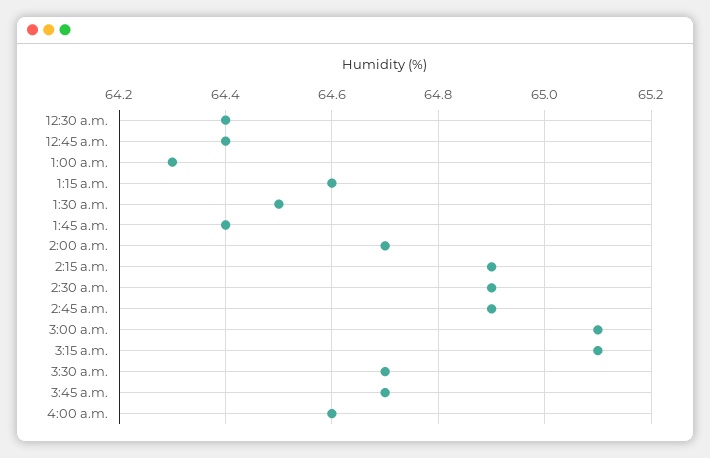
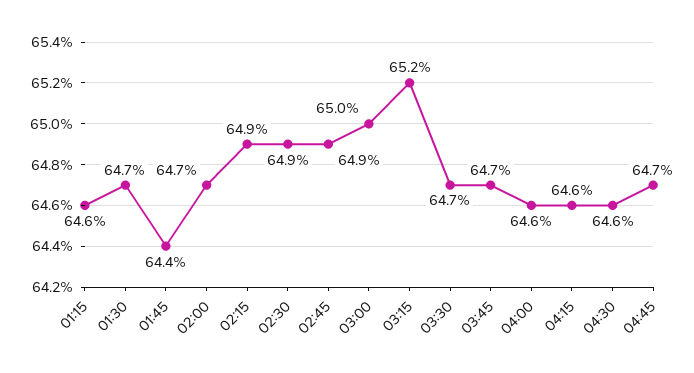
12:30 a.m.: 64.4 -> none
12:45 a.m.: 64.4 -> none
1:00 a.m.: 64.3 -> none
1:30 a.m.: 64.5 -> 64.7
3:00 a.m.: 65.1 -> 65
3:15 a.m.: 65.1 -> 65.2
04:15: none -> 64.6
04:30: none -> 64.6
04:45: none -> 64.7

